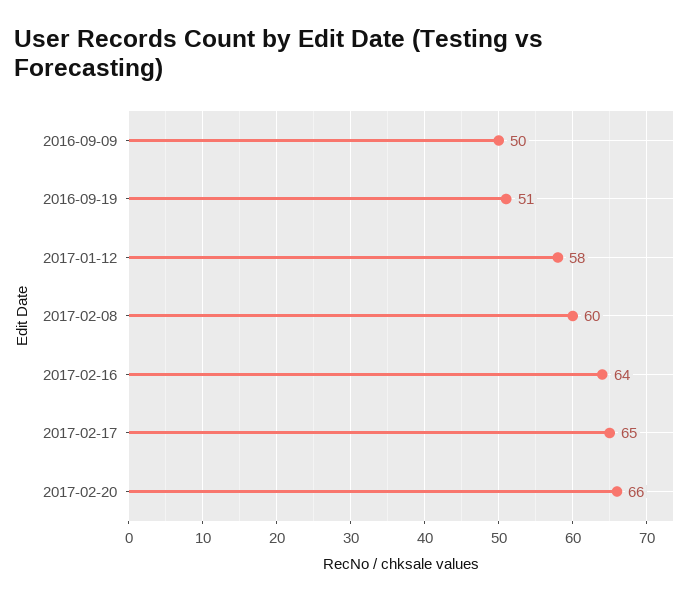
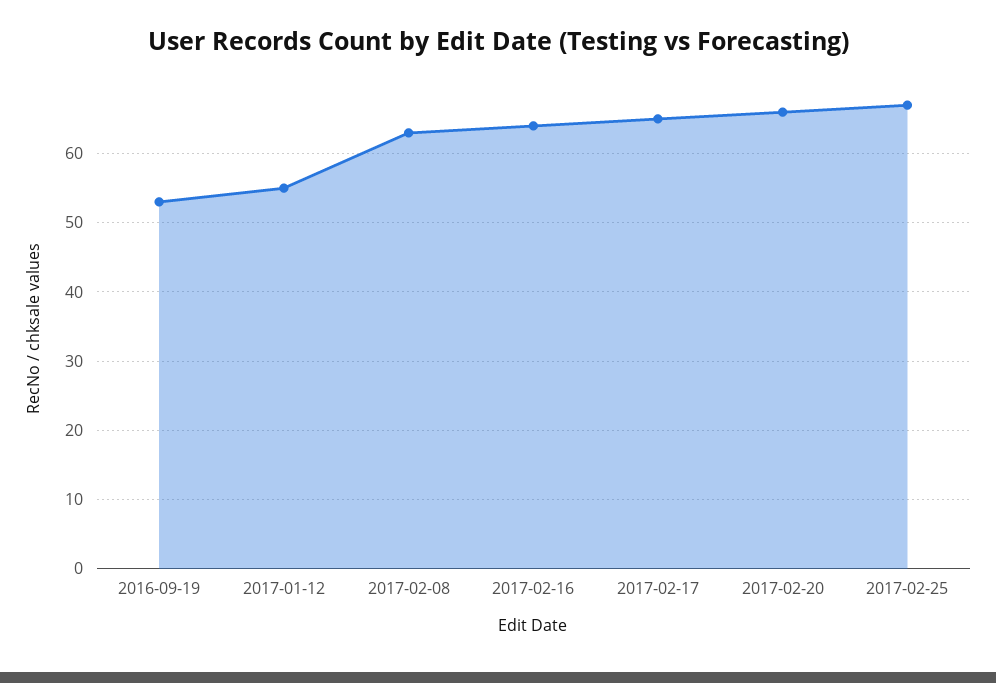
2016-09-09: 50 -> none
2016-09-19: 51 -> 53
2017-01-12: 58 -> 55
2017-02-08: 60 -> 63
2017-02-25: none -> 67

